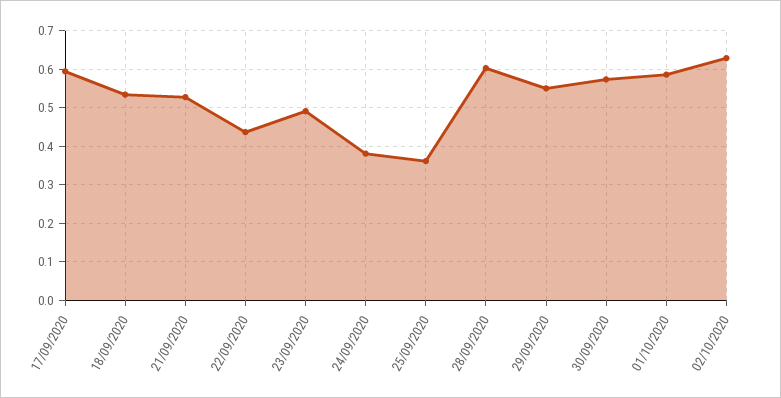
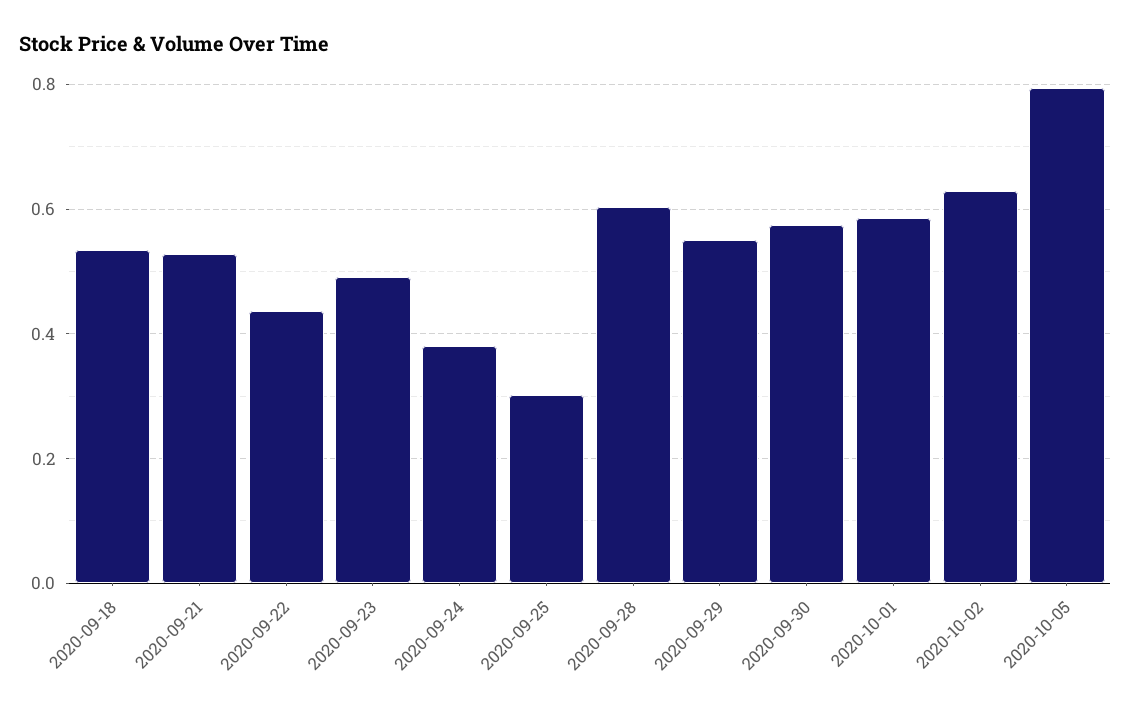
17/09/2020: 0.6 -> none
25/09/2020: 0.36 -> 0.3
2020-10-05: none -> 0.8

